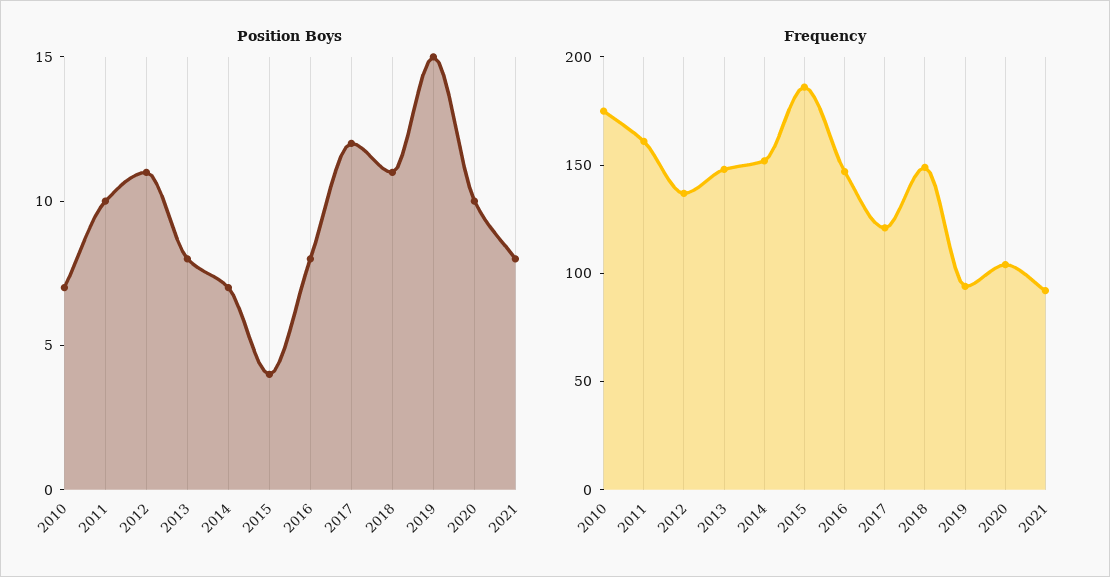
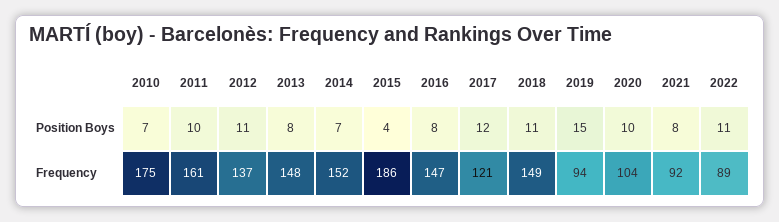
Position Boys, 2022: none -> 11
Frequency, 2022: none -> 89

